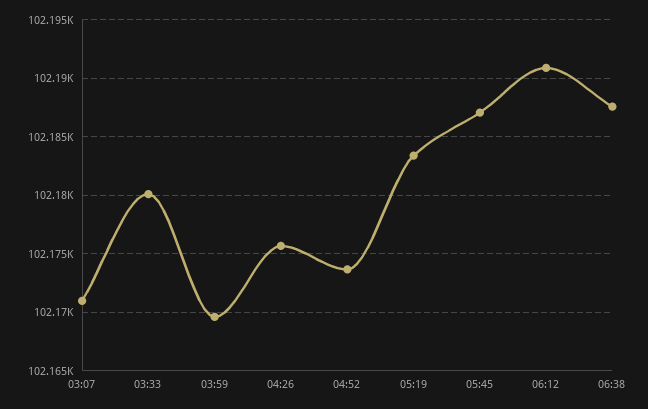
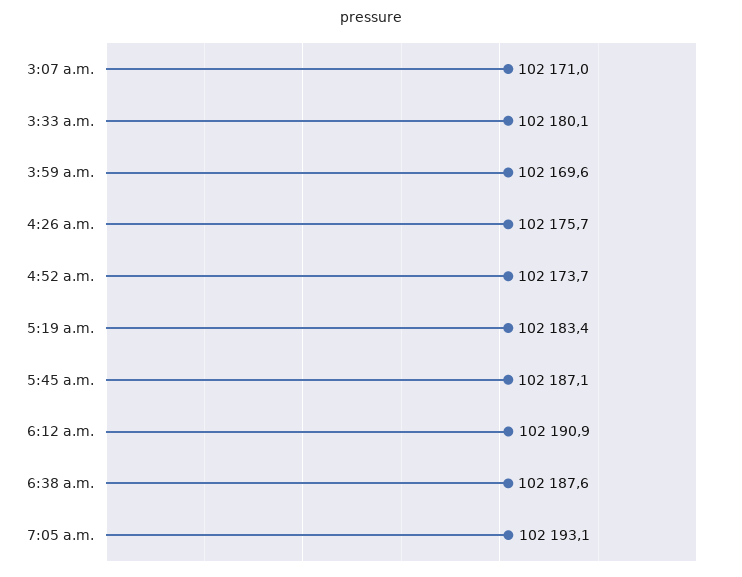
7:05 a.m.: none -> 102193.1

